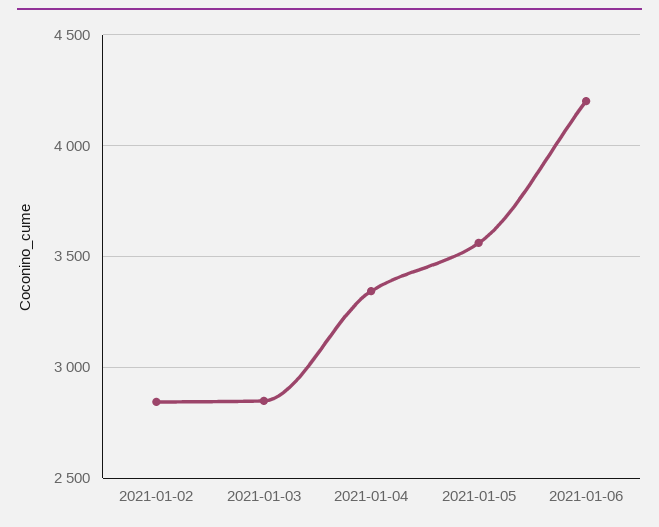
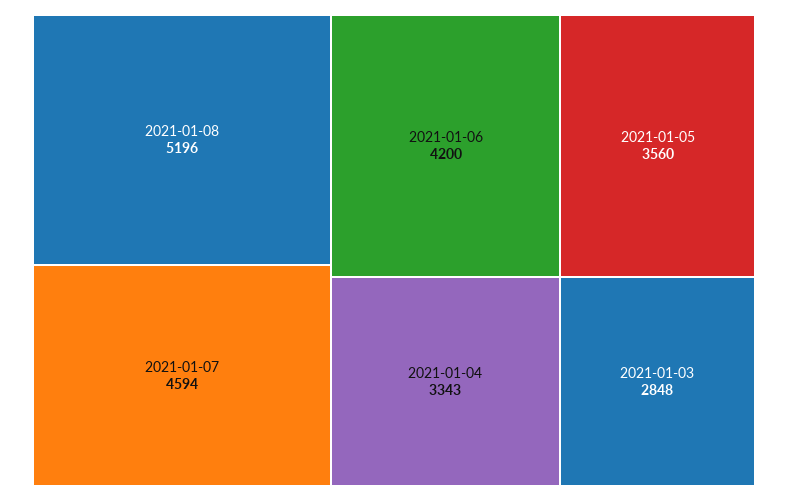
2021-01-02: 2850 -> none
2021-01-08: none -> 5196
2021-01-07: none -> 4594

